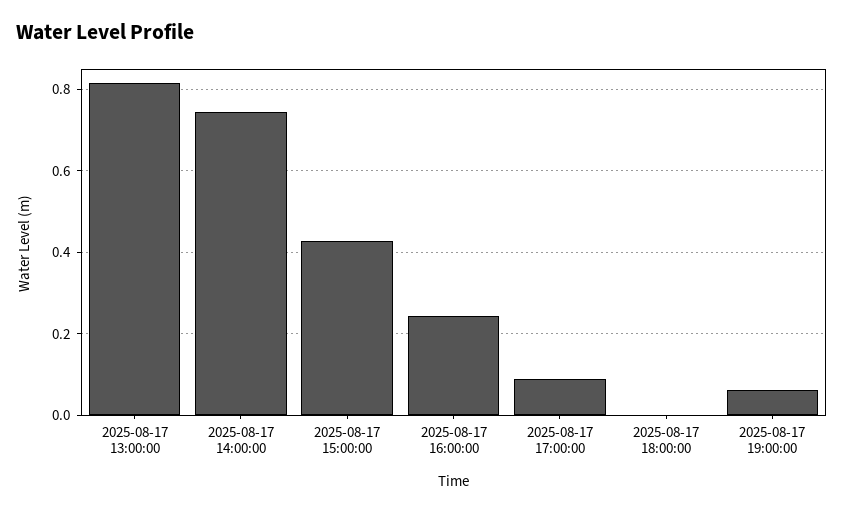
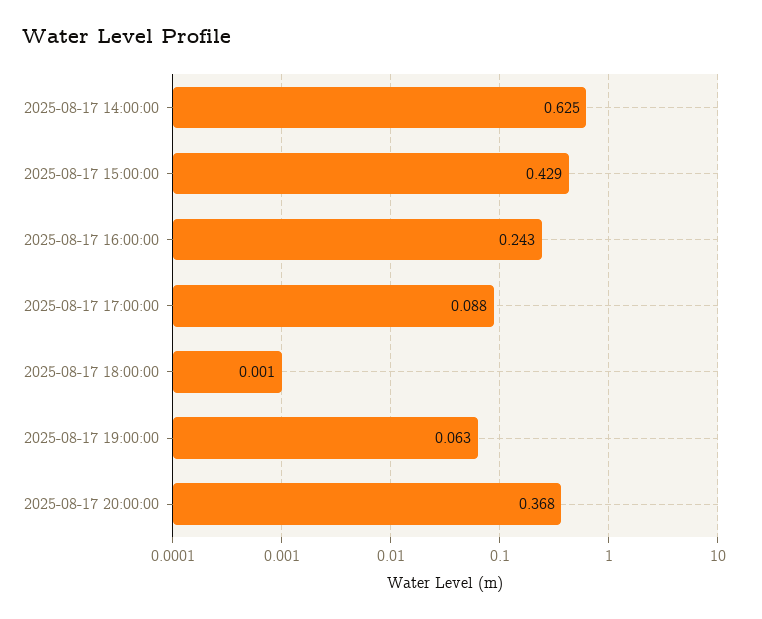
2025-08-17 13:00:00: 0.82 -> none
2025-08-17 14:00:00: 0.74 -> 0.625
2025-08-17 20:00:00: none -> 0.368

